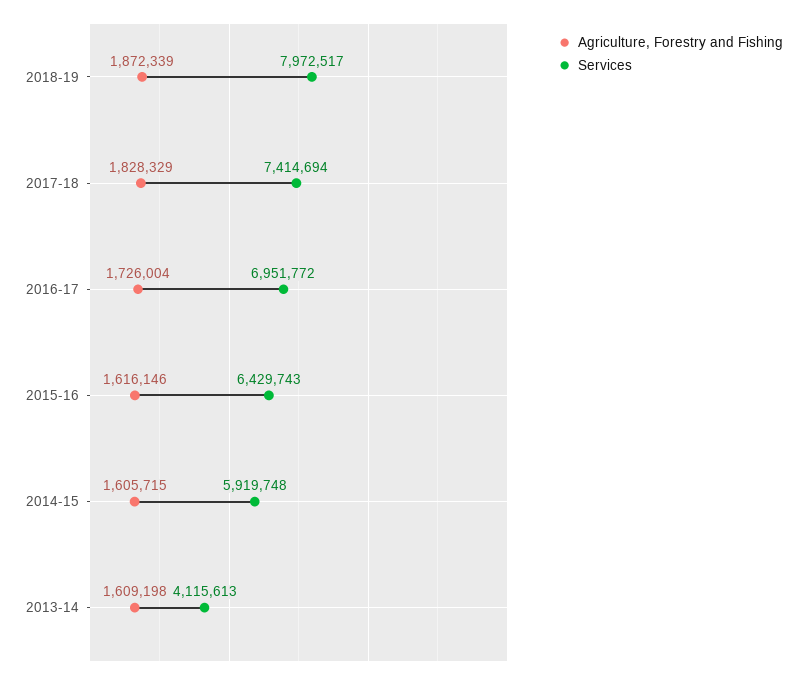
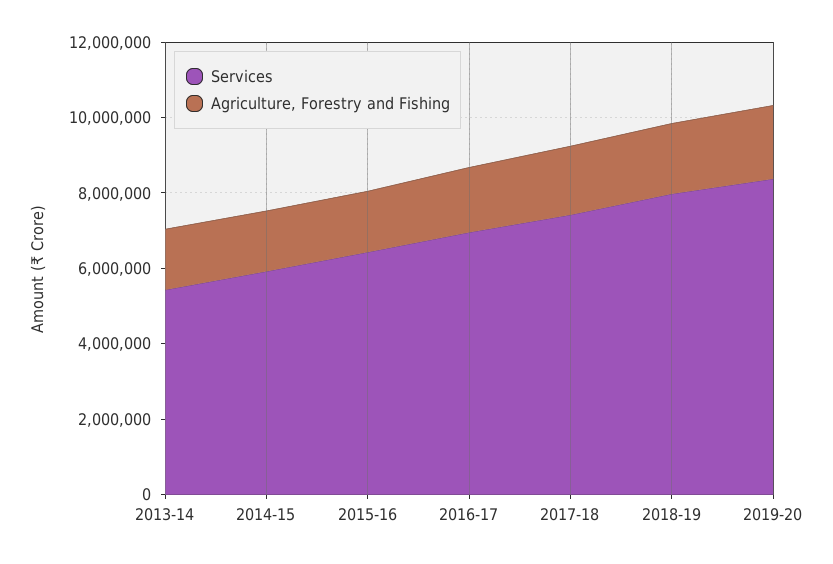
Services, 2013-14: 4115613 -> 5500000
Services, 2019-20: none -> 8500000
Agriculture, Forestry and Fishing, 2019-20: none -> 2000000

